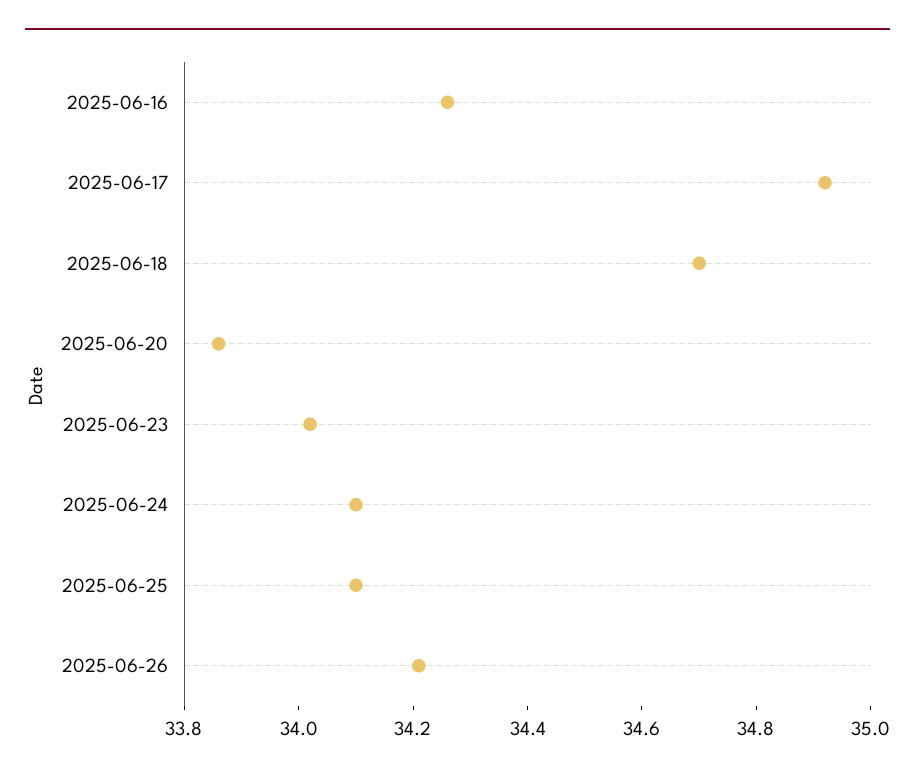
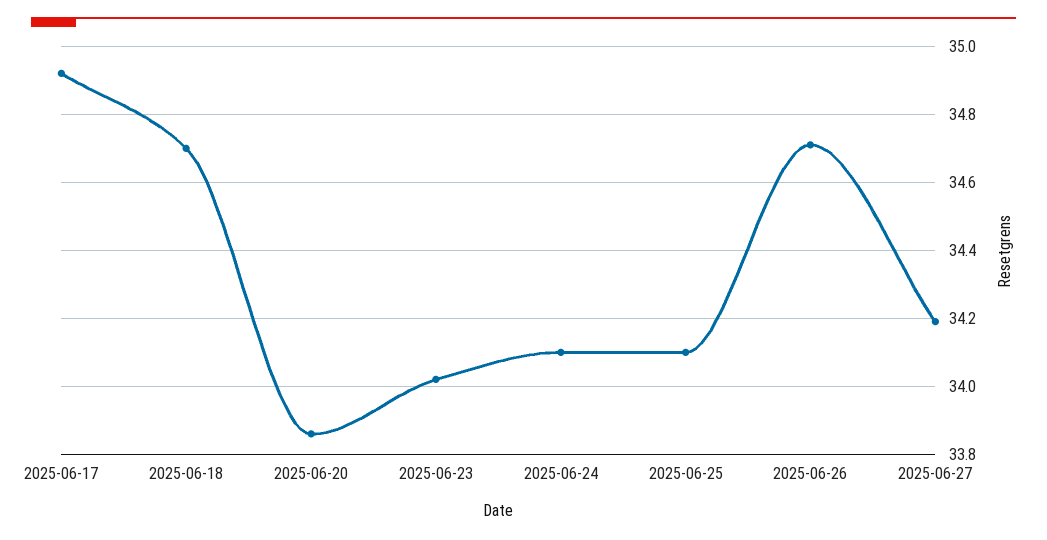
2025-06-16: 34.25 -> none
2025-06-26: 34.2 -> 34.7
2025-06-27: none -> 34.2

